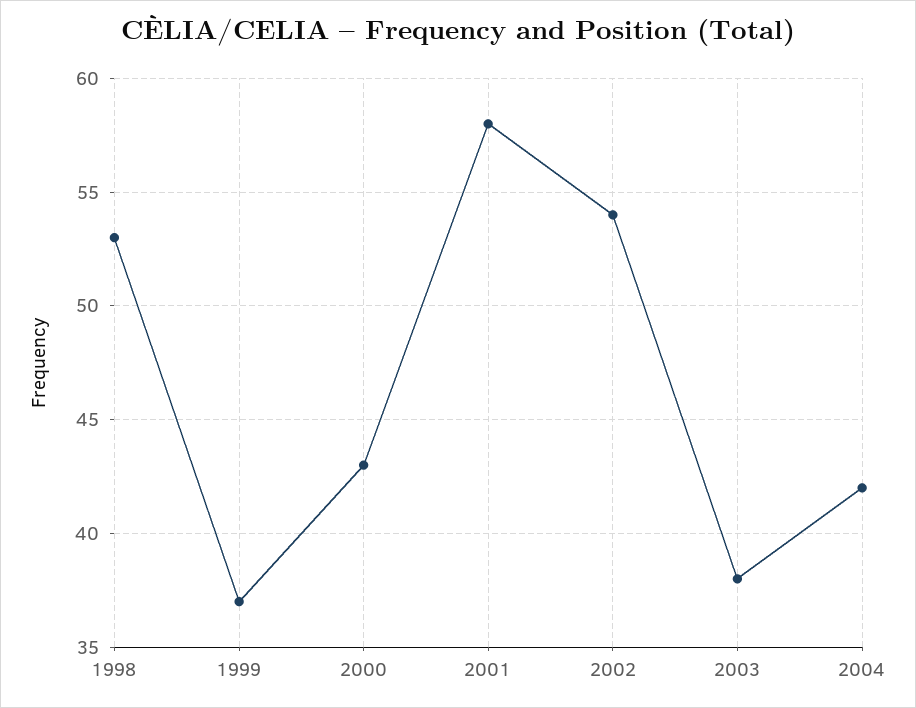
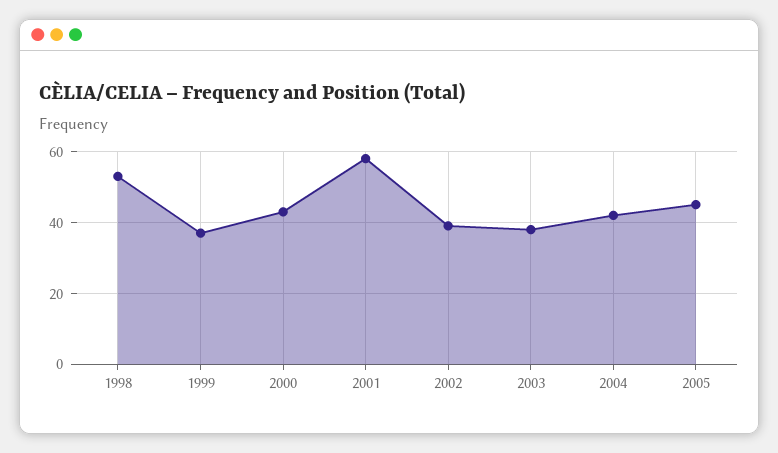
2002: 54 -> 40
2005: none -> 45

